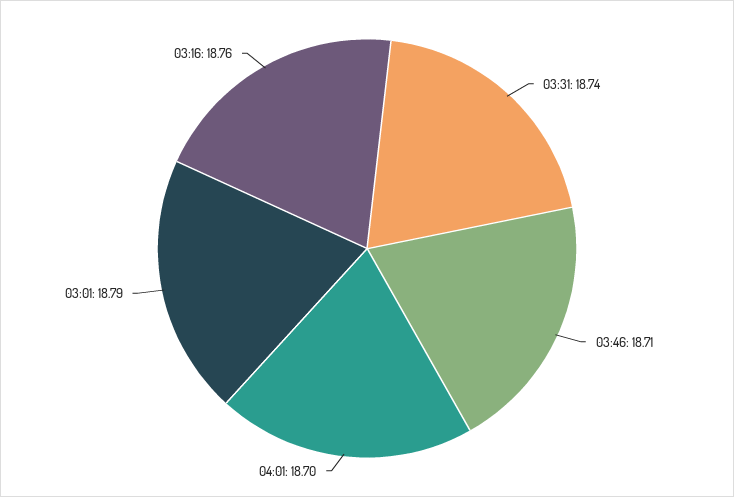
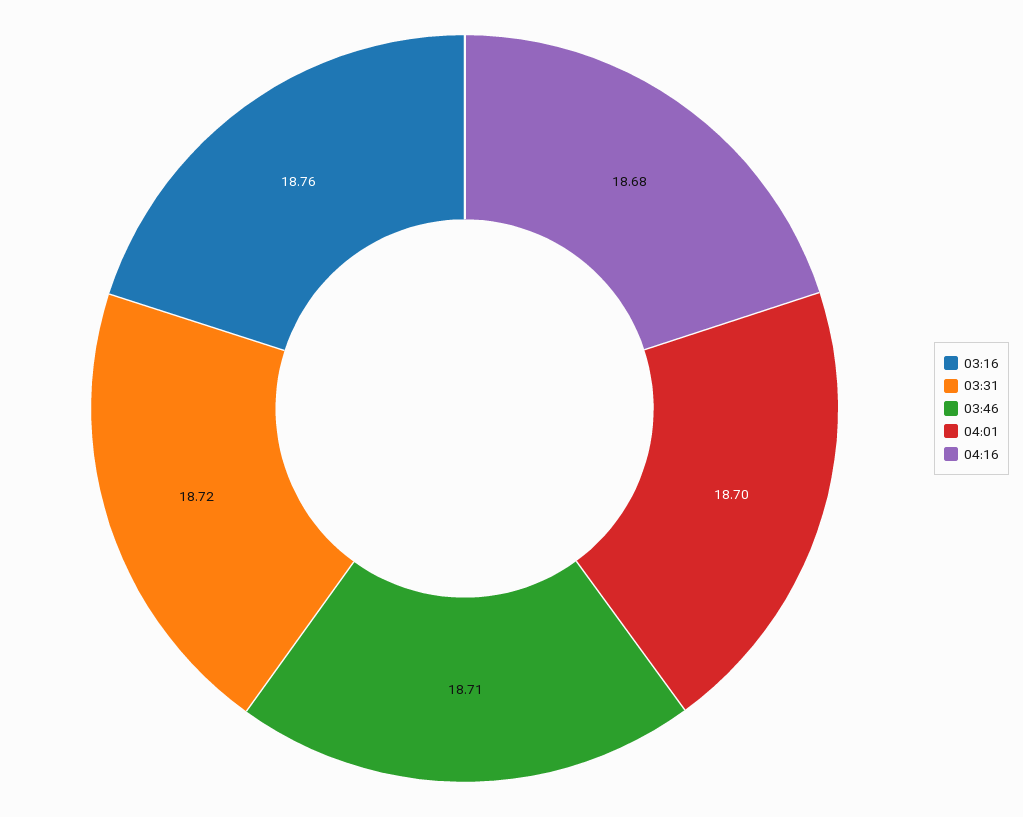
03:31: 18.74 -> 18.72
03:01: 18.79 -> none
04:16: none -> 18.68

